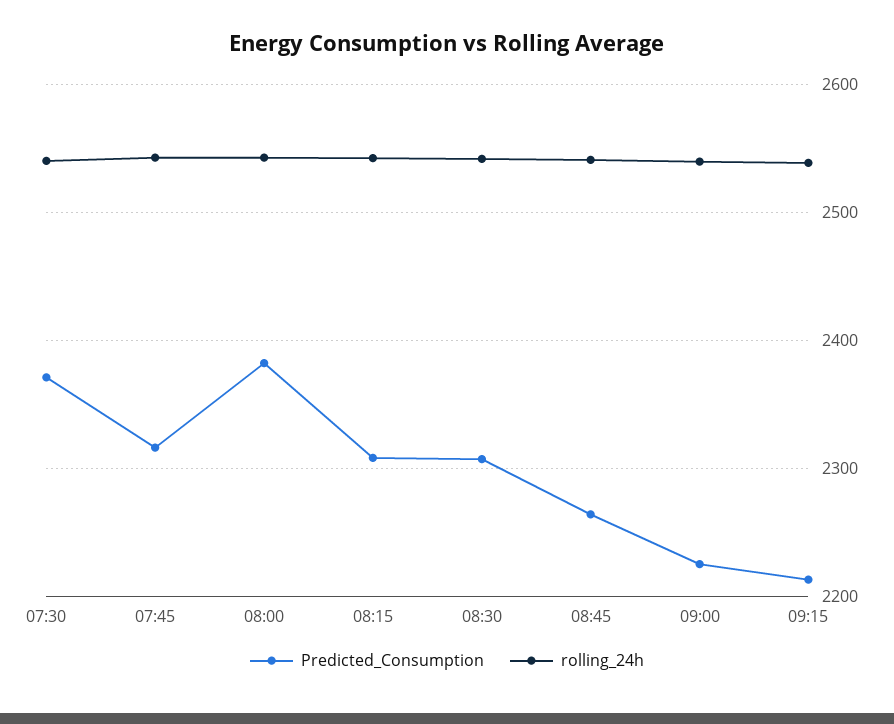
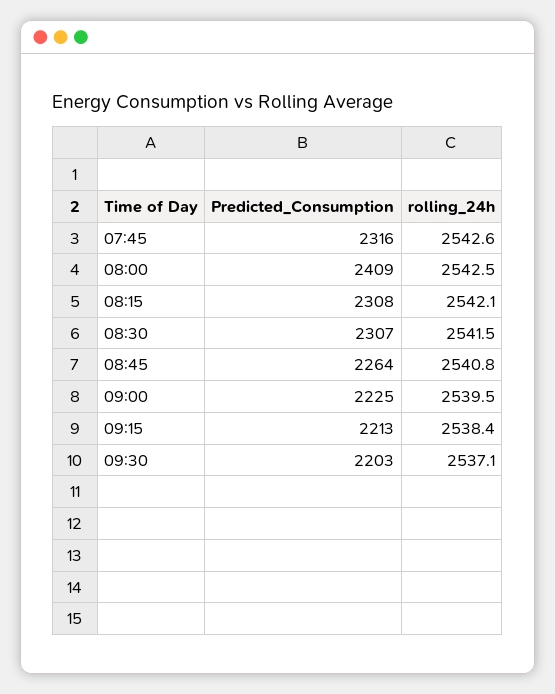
Predicted_Consumption, 07:30: 2370 -> none
rolling_24h, 07:30: 2540 -> none
Predicted_Consumption, 08:00: 2380 -> 2409
Predicted_Consumption, 09:30: none -> 2203
rolling_24h, 09:30: none -> 2537.1

